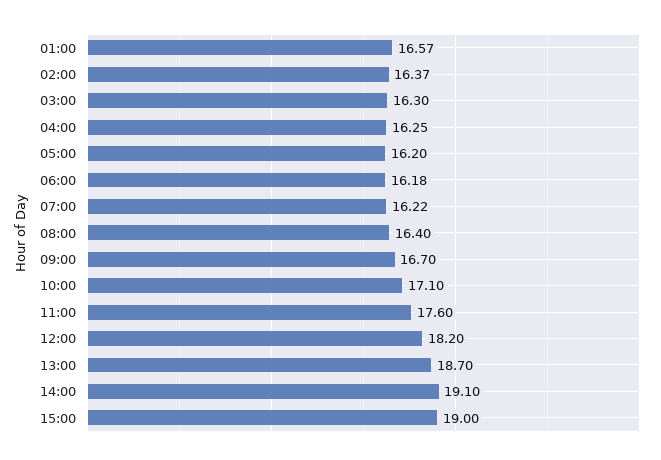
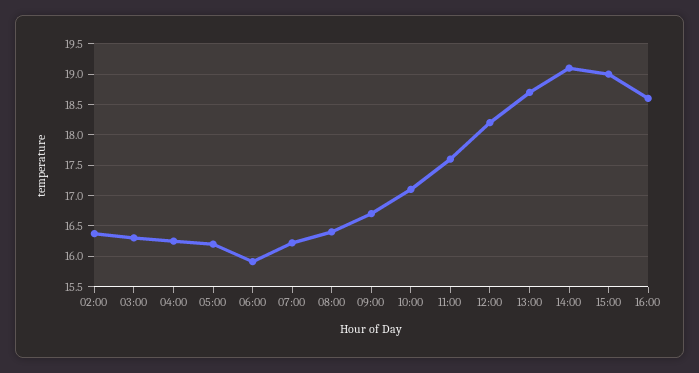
01:00: 16.57 -> none
06:00: 16.18 -> 15.9
16:00: none -> 18.6

